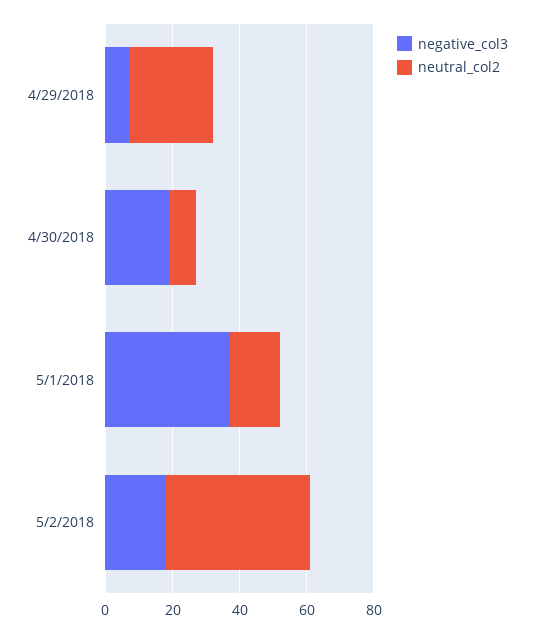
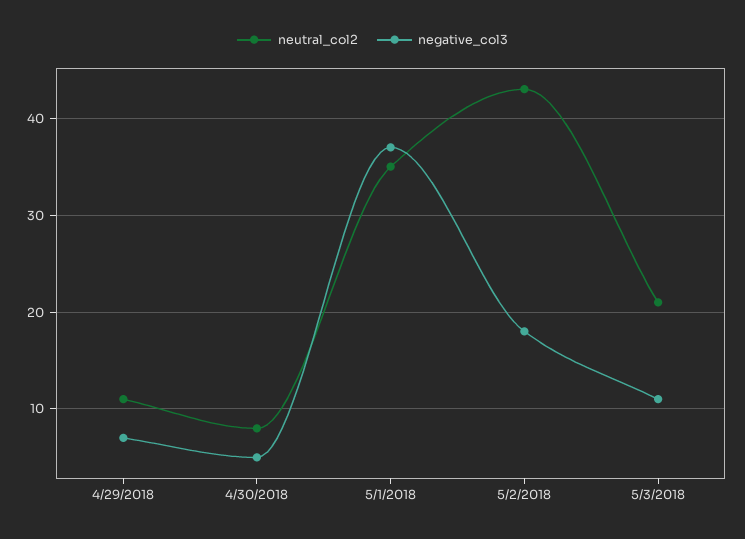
neutral_col2, 4/29/2018: 25 -> 11
negative_col3, 4/30/2018: 20 -> 5
neutral_col2, 5/1/2018: 15 -> 35
neutral_col2, 5/3/2018: none -> 21
negative_col3, 5/3/2018: none -> 11

